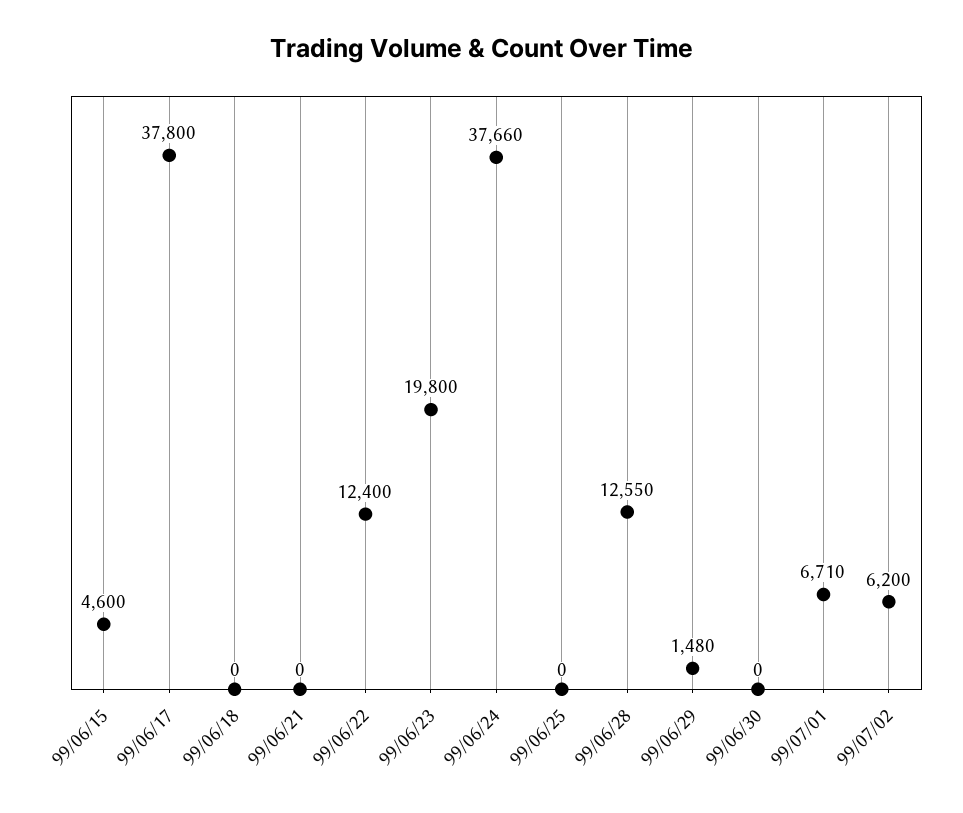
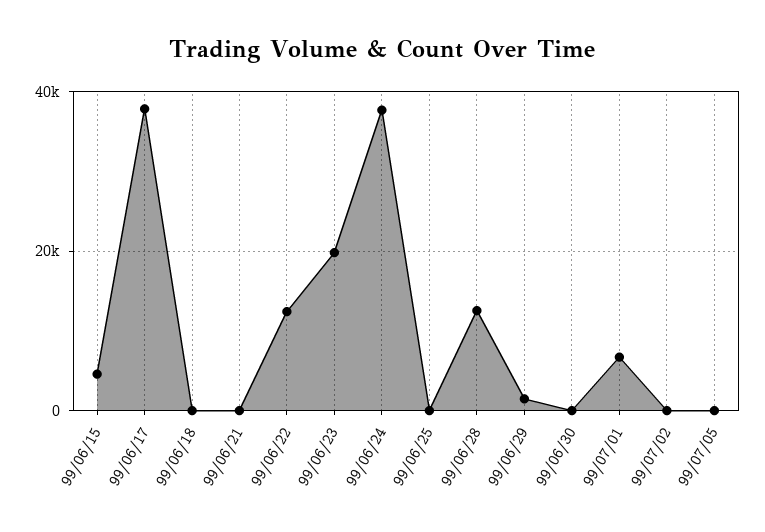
99/07/02: 6200 -> 0
99/07/05: none -> 0

